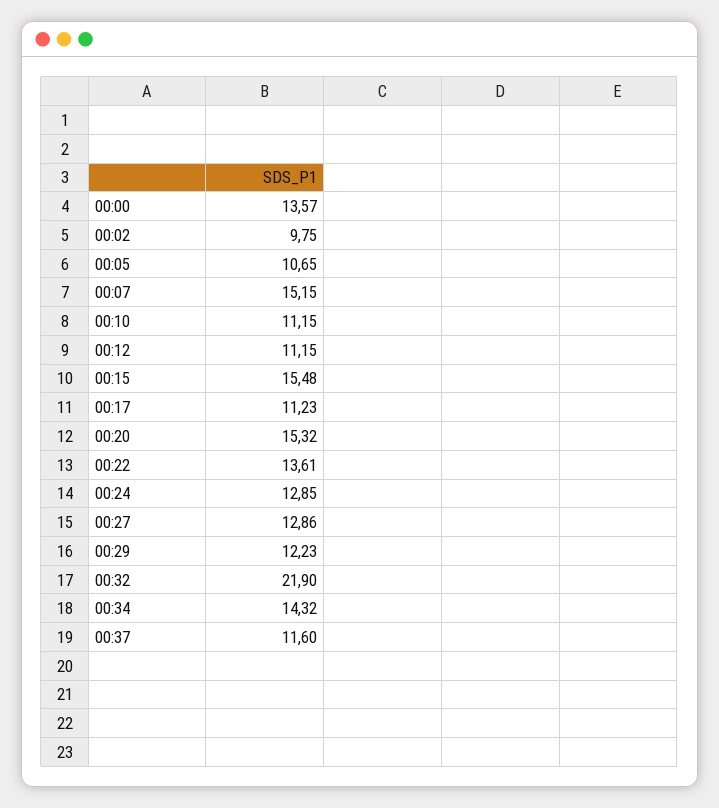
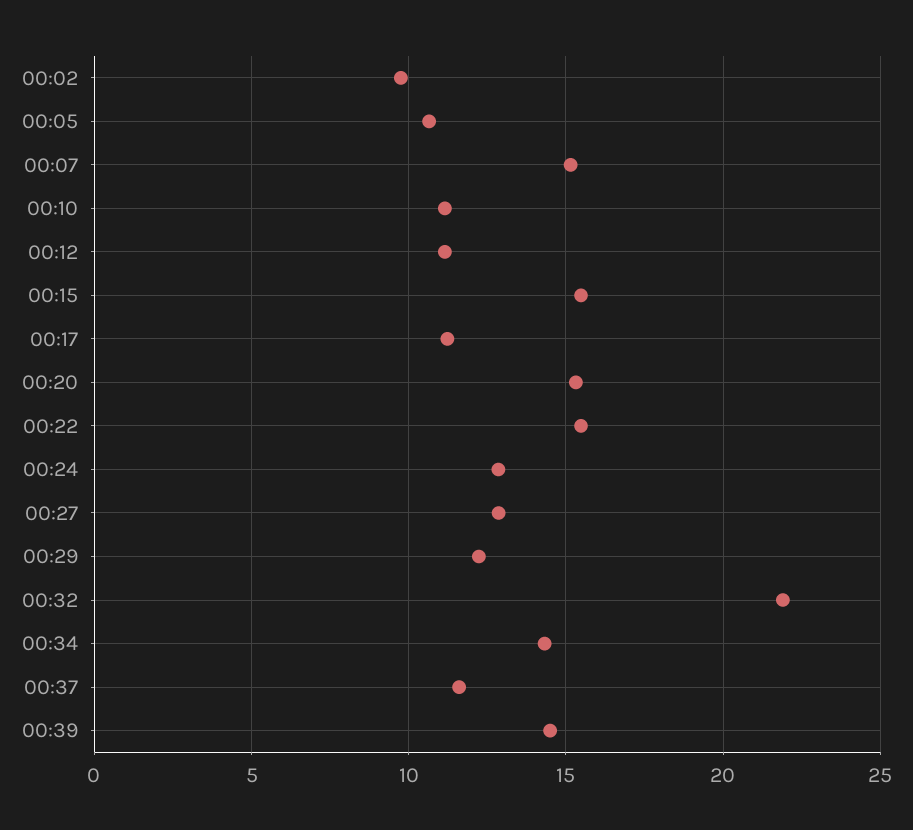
00:00: 13.57 -> none
00:22: 13.61 -> 15.5
00:39: none -> 14.5

